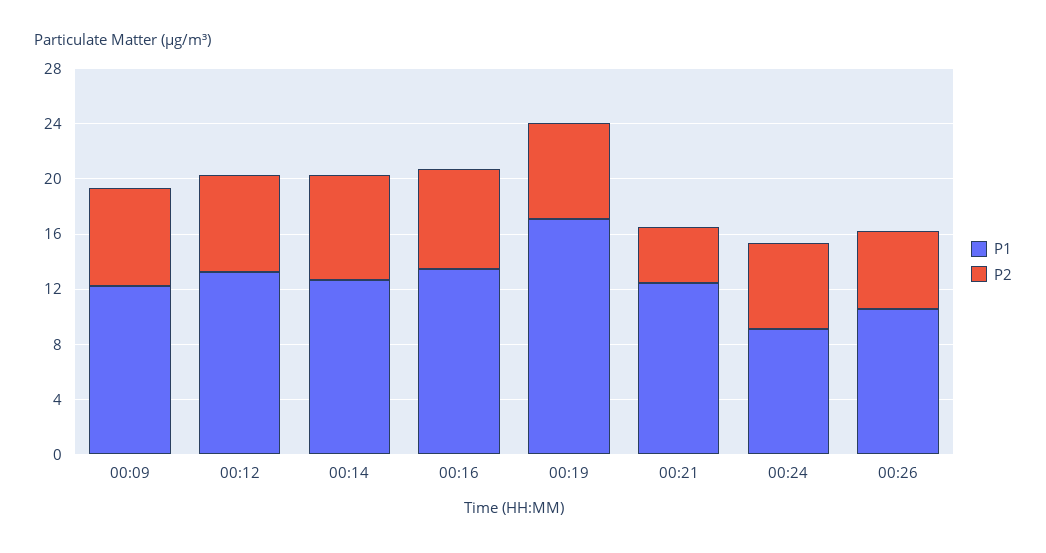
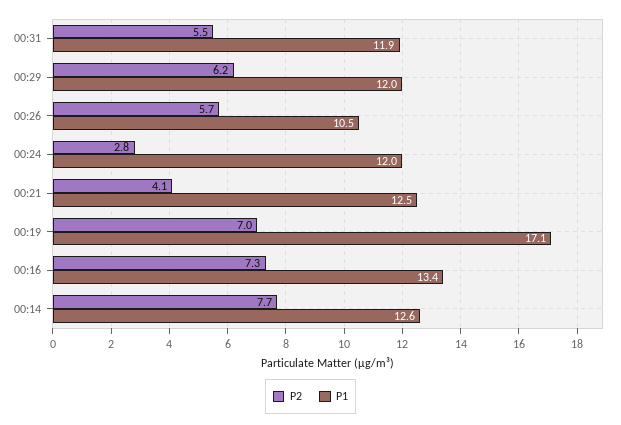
P1, 00:09: 12 -> none
P2, 00:09: 7 -> none
P1, 00:12: 13 -> none
P2, 00:12: 7 -> none
P1, 00:24: 9 -> 12
P2, 00:24: 6 -> 2.8
P2, 00:31: none -> 5.5
P1, 00:31: none -> 11.9
P2, 00:29: none -> 6.2
P1, 00:29: none -> 12

